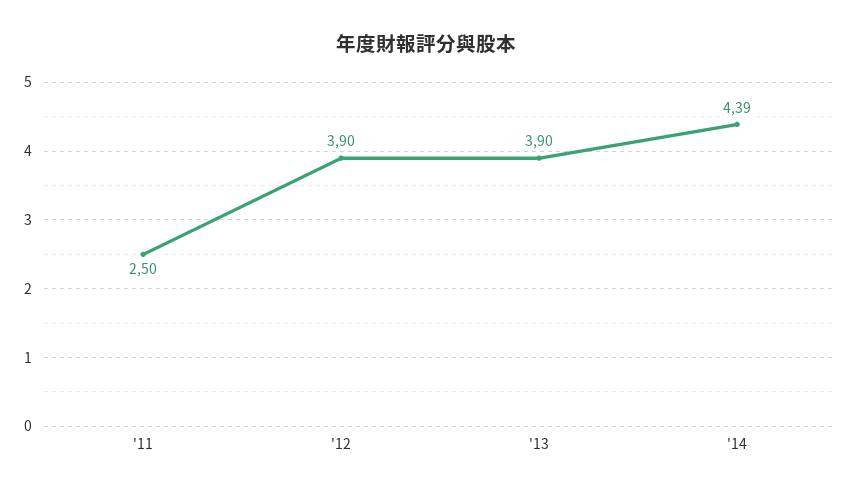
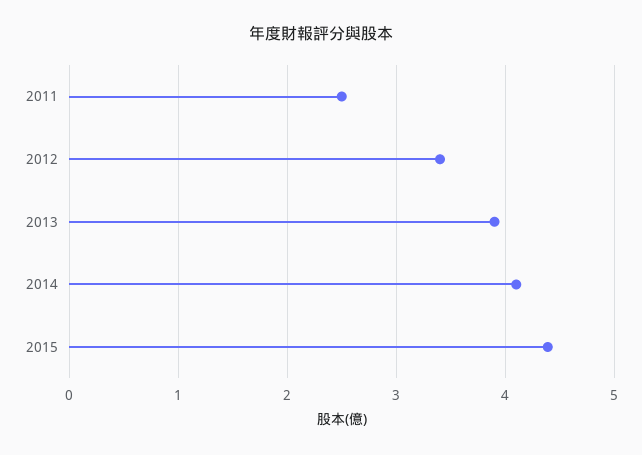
'12: 3.9 -> 3.4
'14: 4.39 -> 4.1
2015: none -> 4.4

